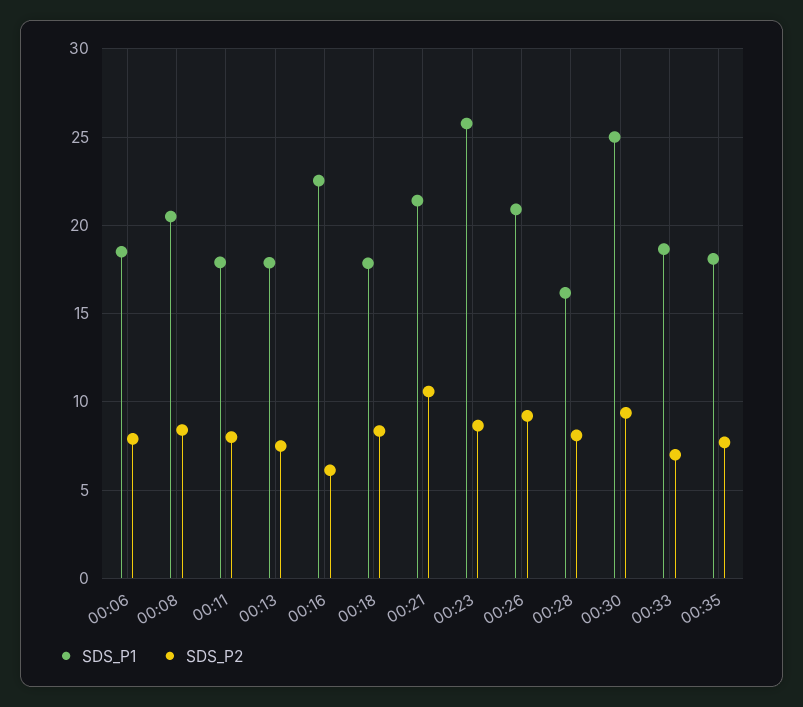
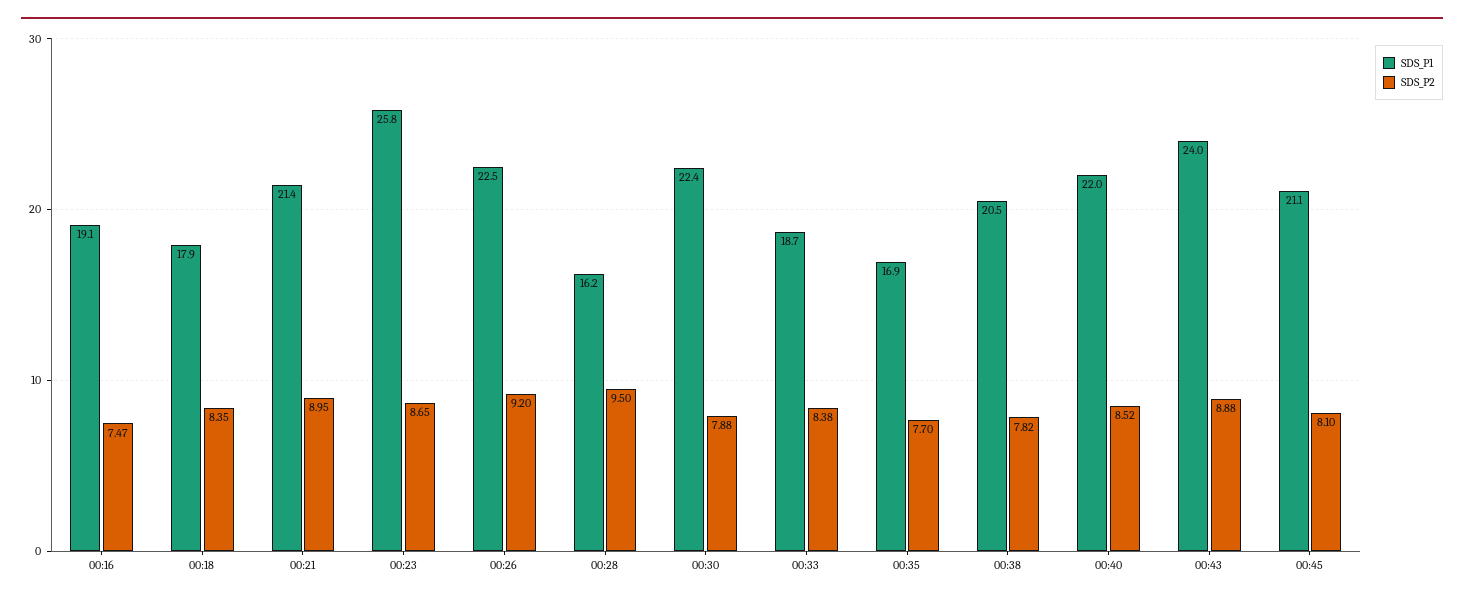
SDS_P1, 00:06: 18.5 -> none
SDS_P2, 00:06: 8 -> none
SDS_P1, 00:08: 20.5 -> none
SDS_P2, 00:08: 8.5 -> none
SDS_P1, 00:11: 18 -> none
SDS_P2, 00:11: 8 -> none
SDS_P1, 00:13: 18 -> none
SDS_P2, 00:13: 7.5 -> none
SDS_P1, 00:16: 22.5 -> 19.1
SDS_P2, 00:16: 6 -> 7.47
SDS_P2, 00:21: 10.5 -> 8.95
SDS_P1, 00:26: 21 -> 22.5
SDS_P2, 00:28: 8 -> 9.5
SDS_P1, 00:30: 25 -> 22.4
SDS_P2, 00:30: 9.5 -> 7.88
SDS_P2, 00:33: 7 -> 8.38
SDS_P1, 00:35: 18 -> 16.9
SDS_P1, 00:38: none -> 20.5
SDS_P2, 00:38: none -> 7.82
SDS_P1, 00:40: none -> 22
SDS_P2, 00:40: none -> 8.52
SDS_P1, 00:43: none -> 24
SDS_P2, 00:43: none -> 8.88
SDS_P1, 00:45: none -> 21.1
SDS_P2, 00:45: none -> 8.1

